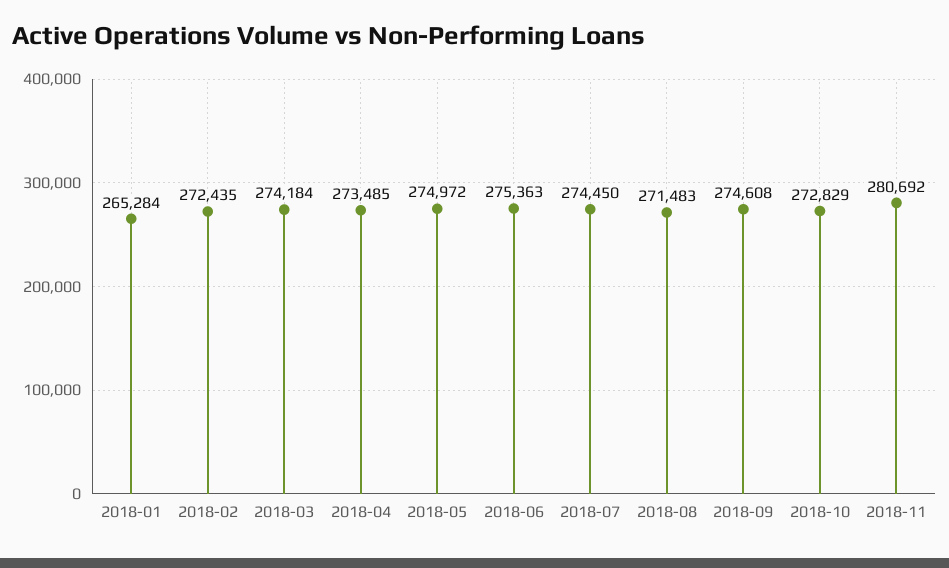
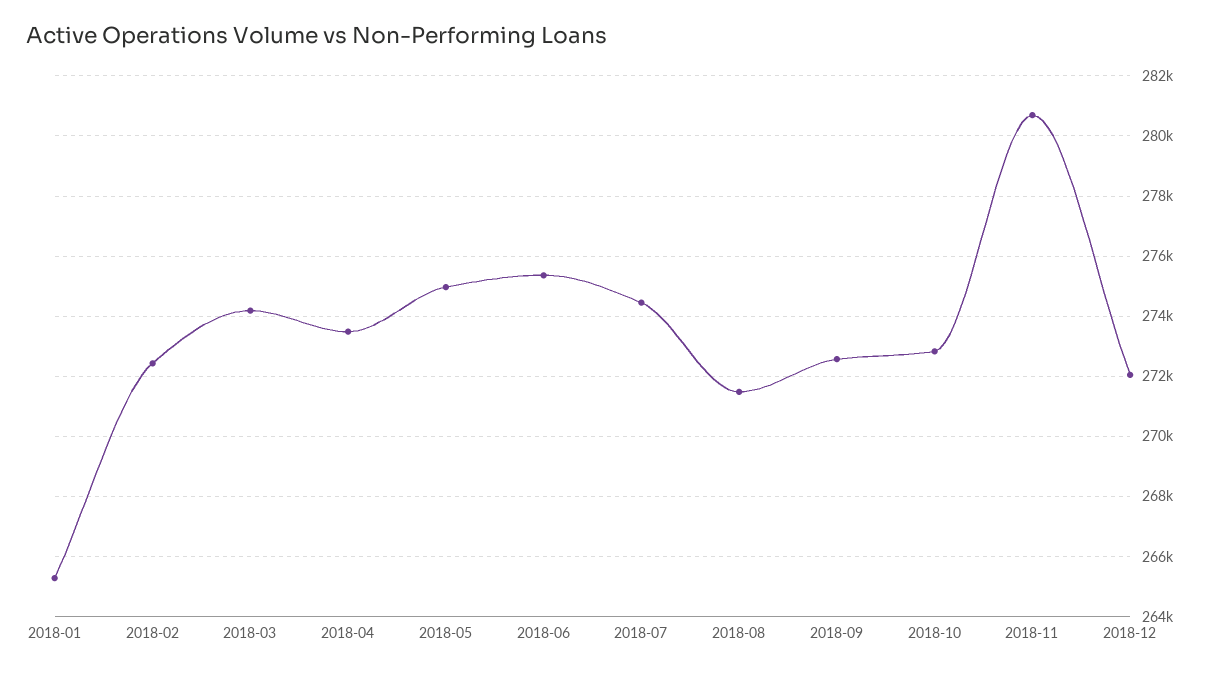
2018-09: 274608 -> 272600
2018-12: none -> 272000

